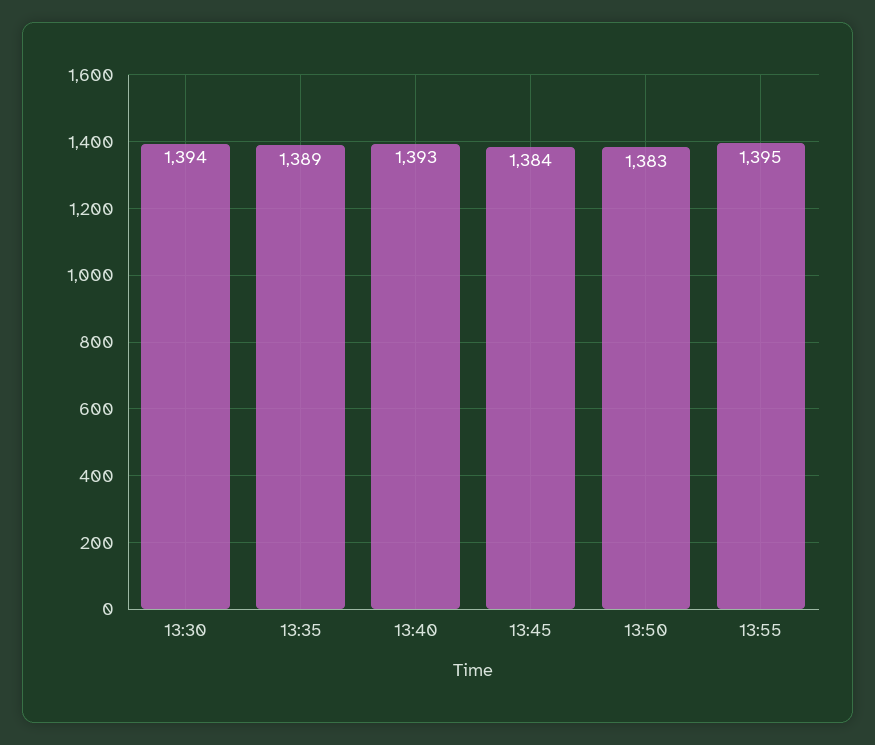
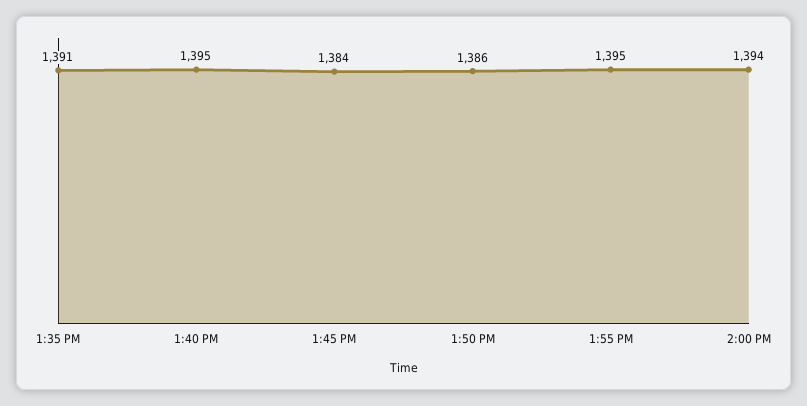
13:30: 1394 -> none
13:35: 1389 -> 1391
13:40: 1393 -> 1395
13:50: 1383 -> 1386
2:00 PM: none -> 1394

